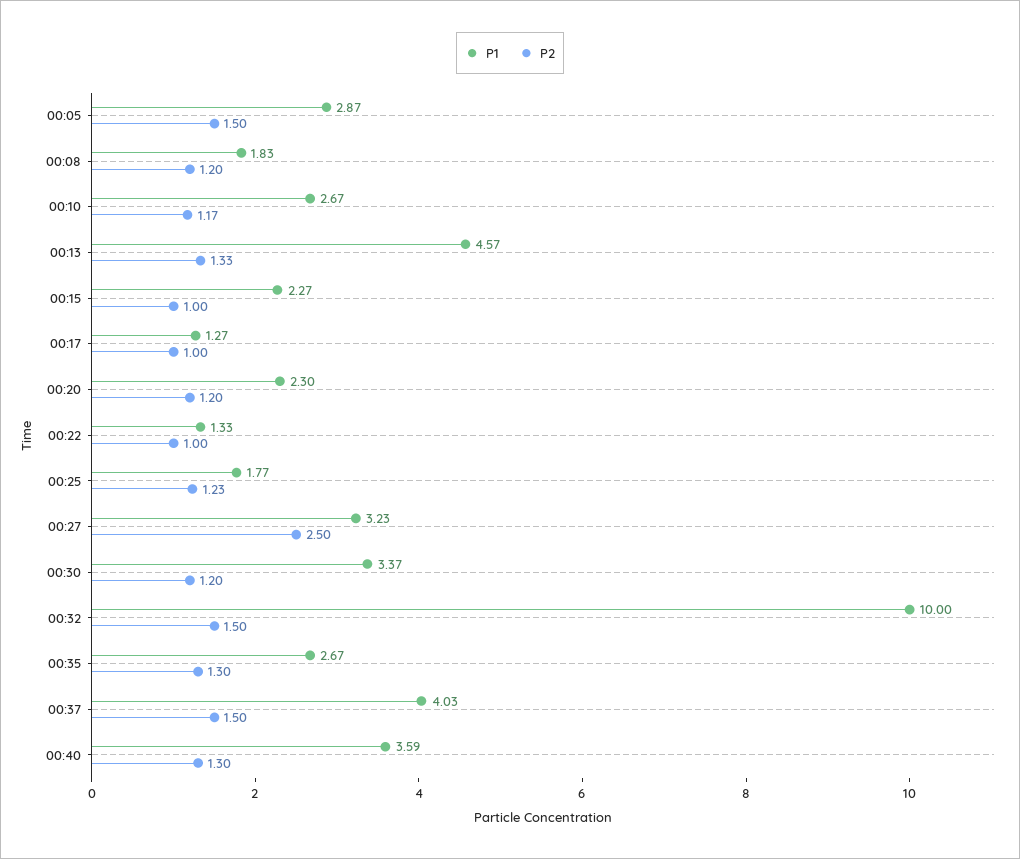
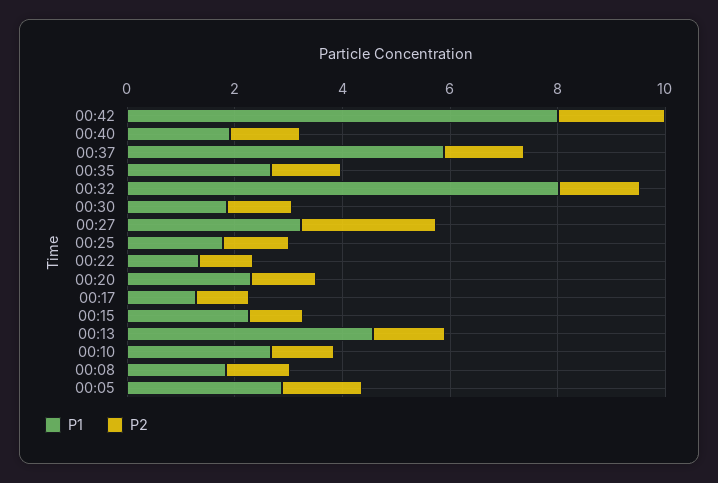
P1, 00:30: 3.37 -> 2
P1, 00:32: 10 -> 8
P1, 00:37: 4.03 -> 6
P1, 00:40: 3.59 -> 2
P1, 00:42: none -> 8
P2, 00:42: none -> 2

